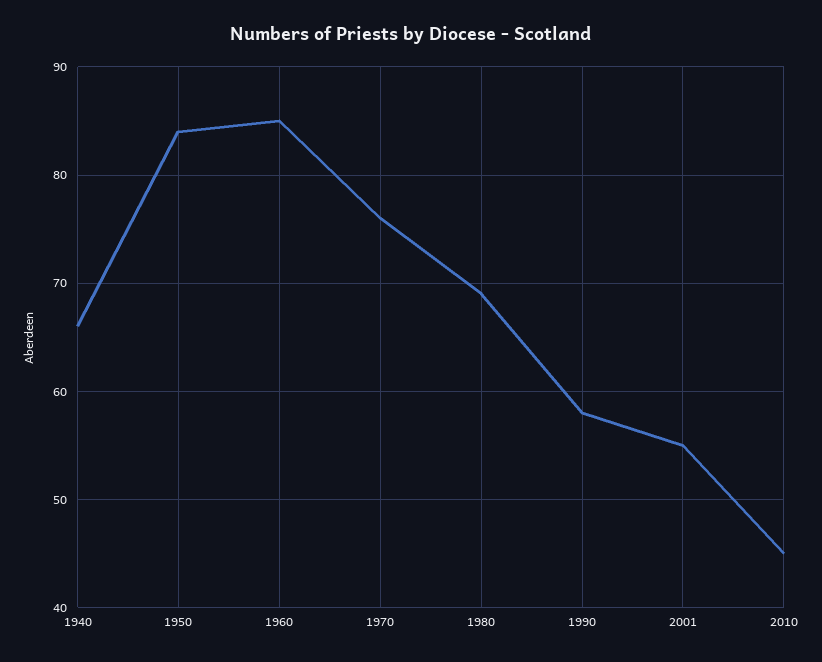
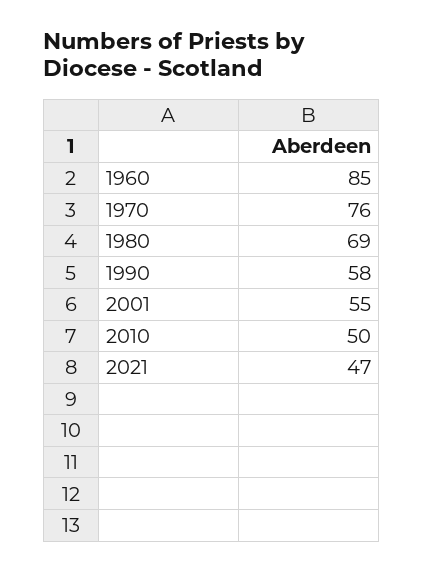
1940: 66 -> none
1950: 84 -> none
2010: 45 -> 50
2021: none -> 47

